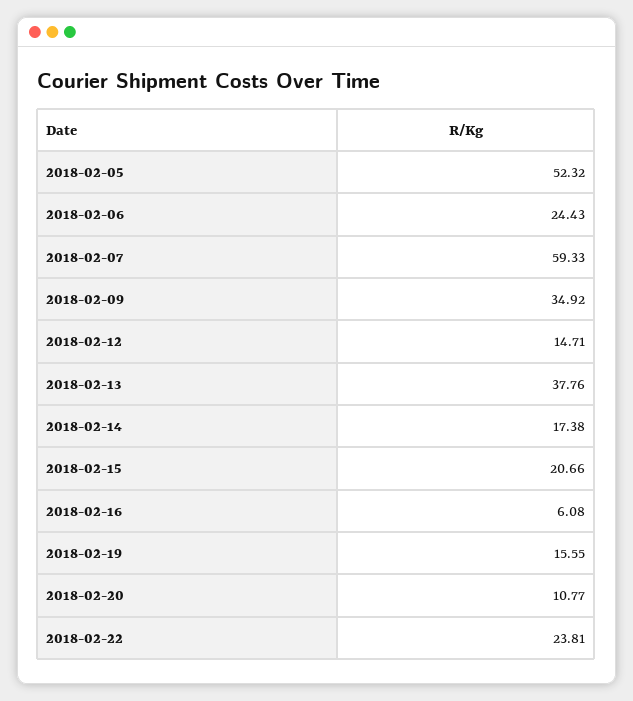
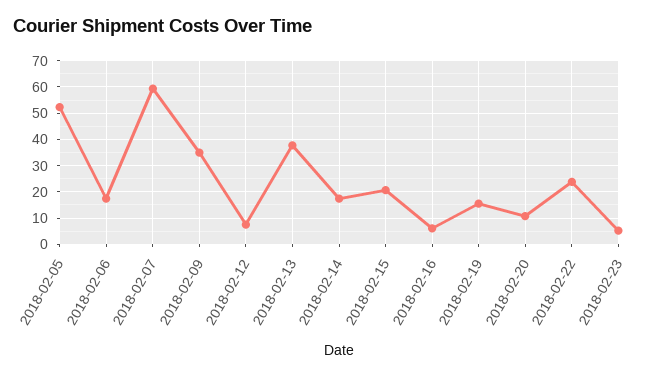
2018-02-06: 24.43 -> 17.5
2018-02-12: 14.71 -> 7.5
2018-02-23: none -> 5

